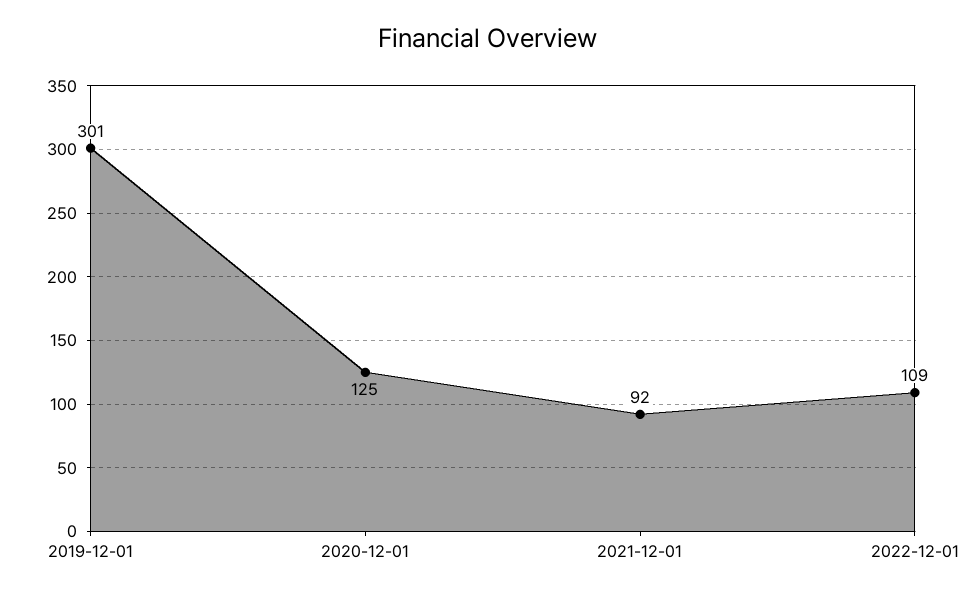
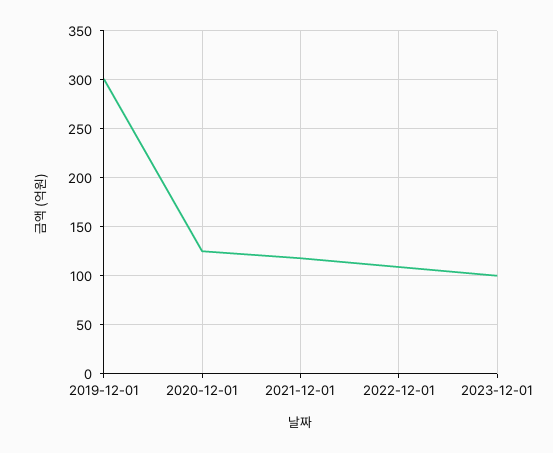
2021-12-01: 92 -> 120
2023-12-01: none -> 100

